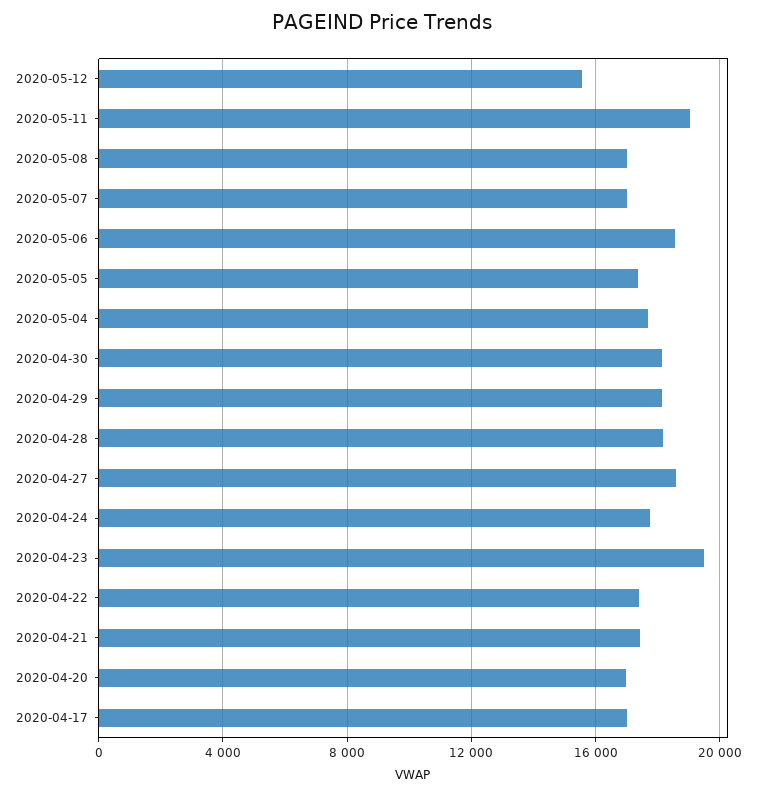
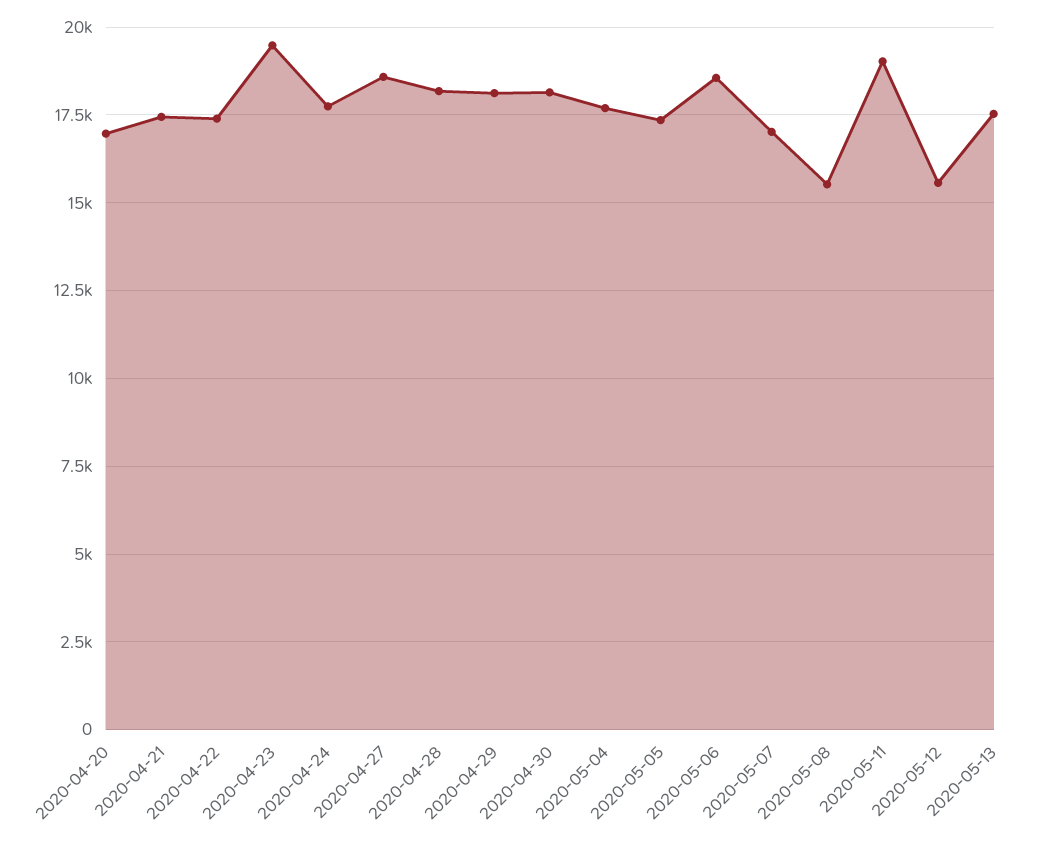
2020-05-08: 17000 -> 15500
2020-04-17: 17000 -> none
2020-05-13: none -> 17500

